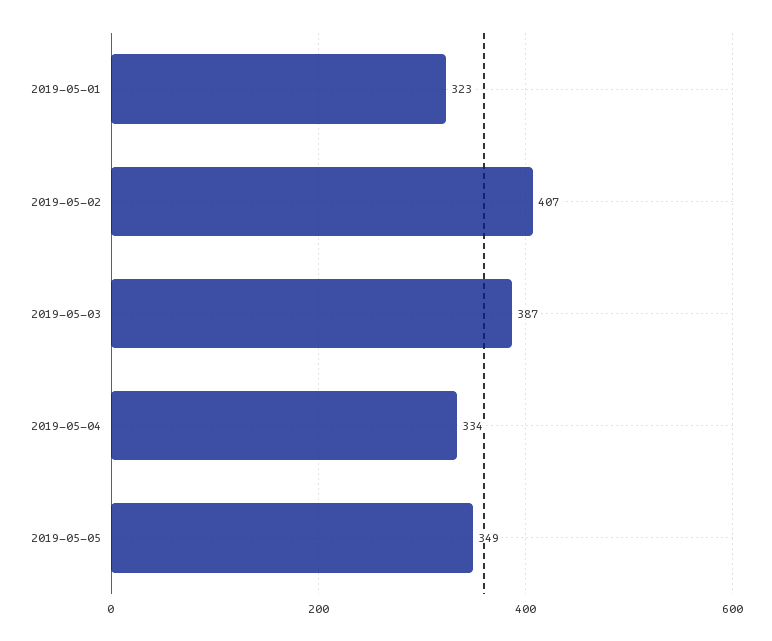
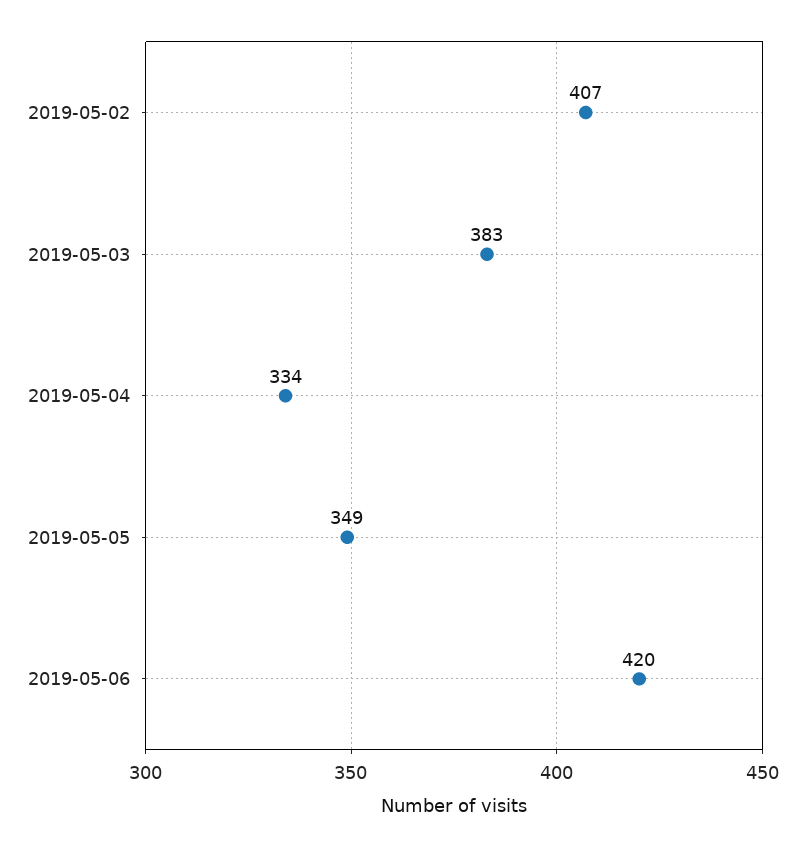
2019-05-01: 323 -> none
2019-05-03: 387 -> 383
2019-05-06: none -> 420

